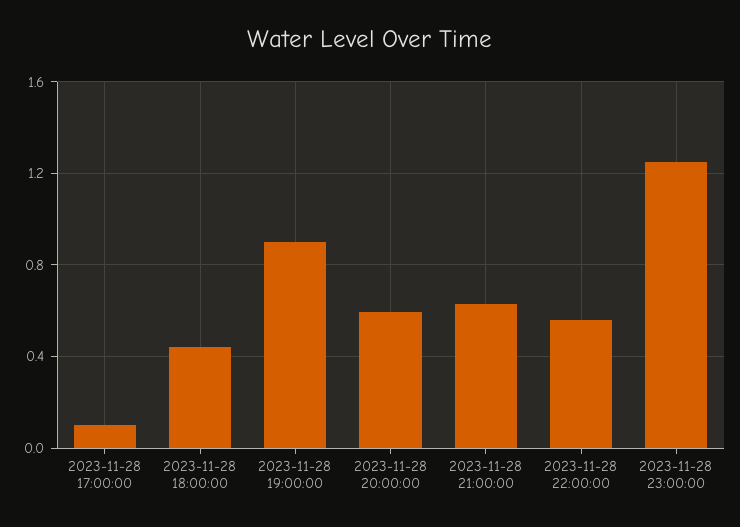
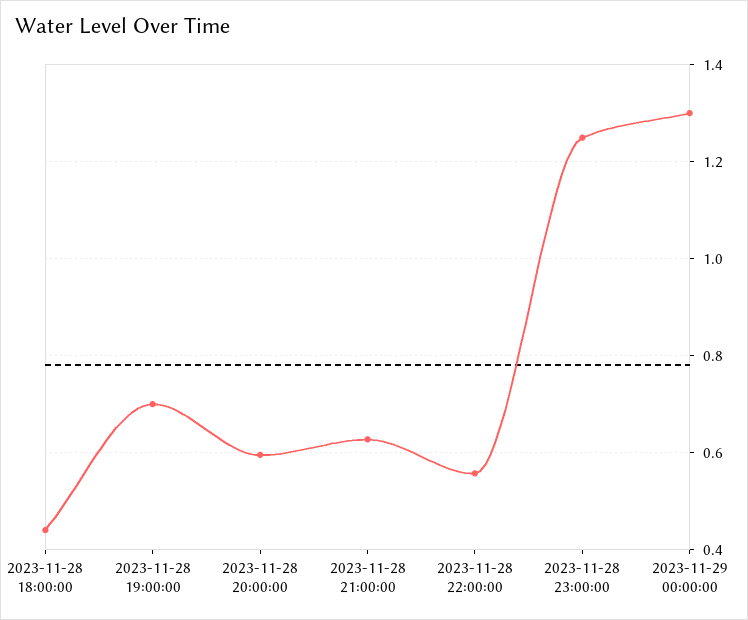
2023-11-28 17:00:00: 0.1 -> none
2023-11-28 19:00:00: 0.9 -> 0.7
2023-11-29 00:00:00: none -> 1.3

